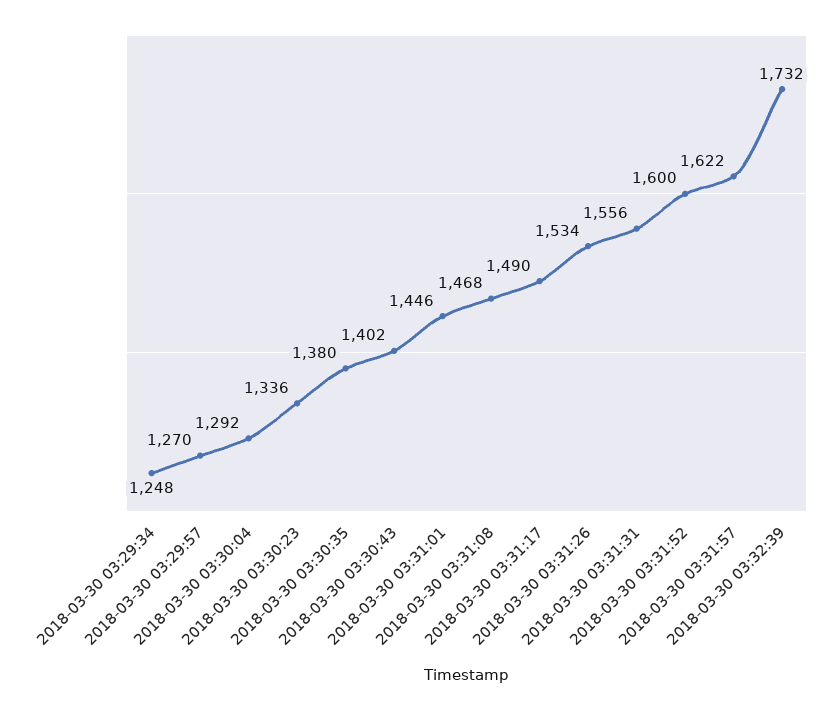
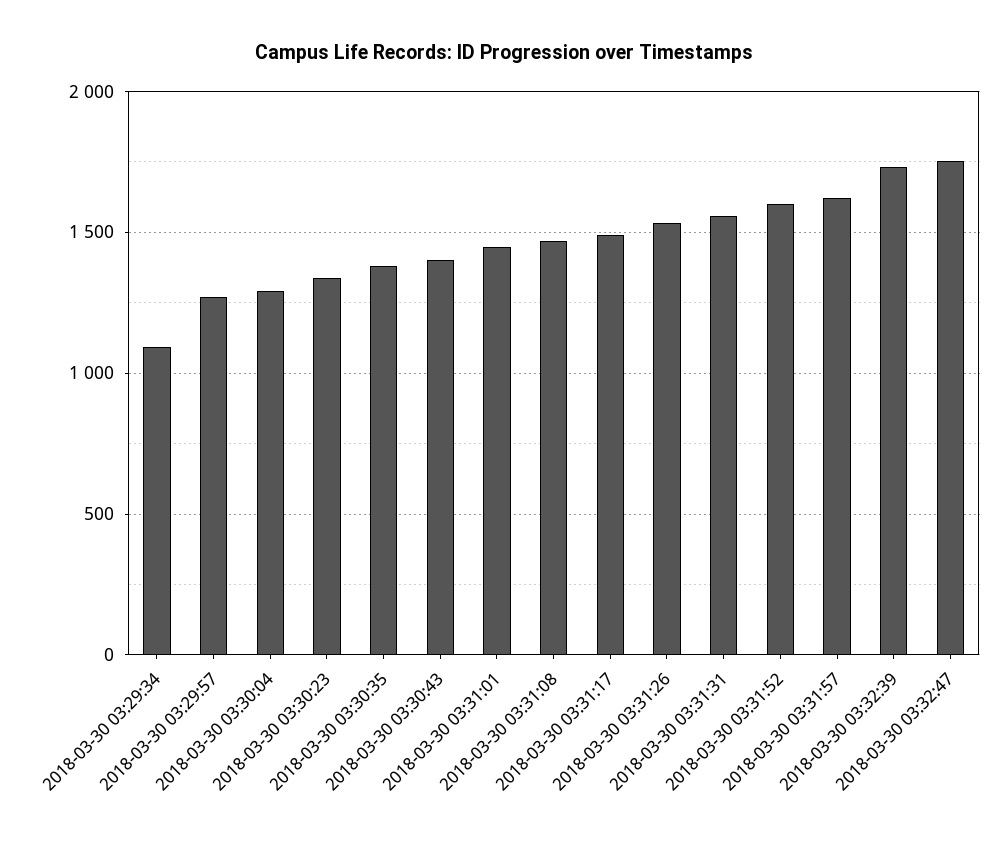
2018-03-30 03:29:34: 1248 -> 1100
2018-03-30 03:32:47: none -> 1750

